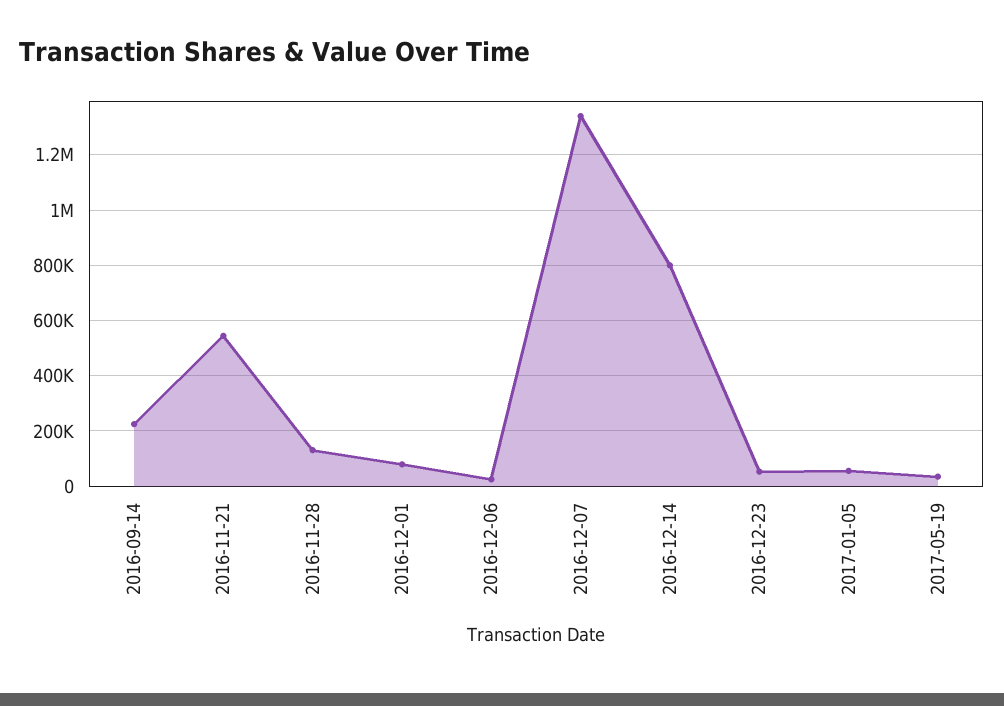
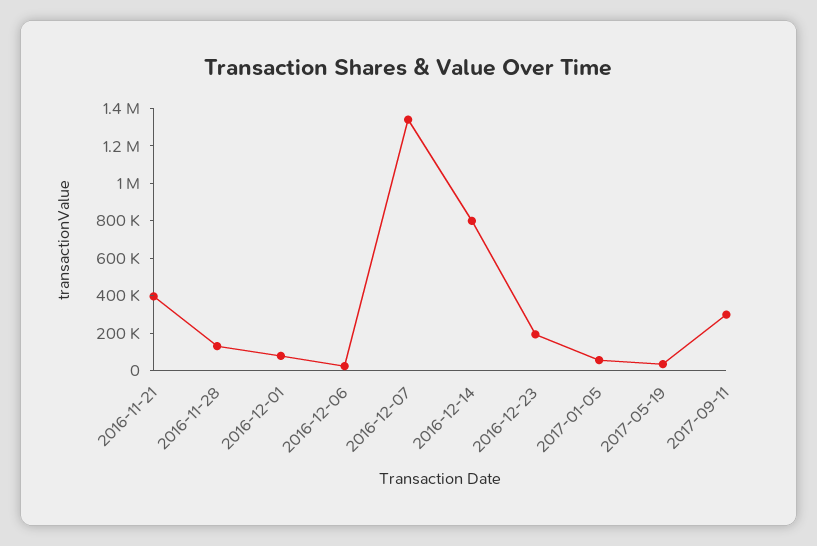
2016-09-14: 225000 -> none
2016-11-21: 550000 -> 400000
2016-12-23: 50000 -> 200000
2017-09-11: none -> 300000

